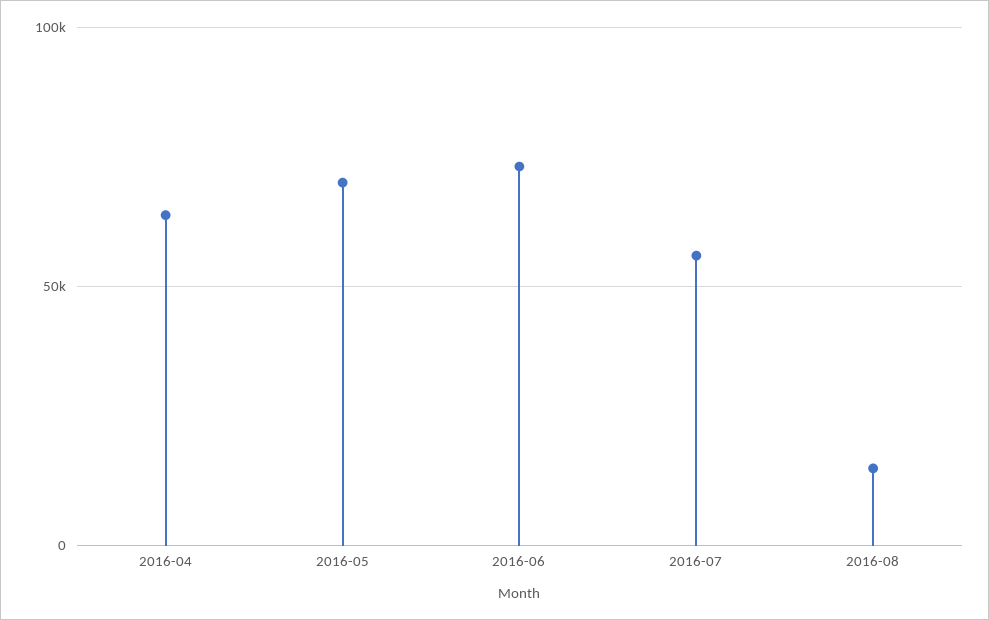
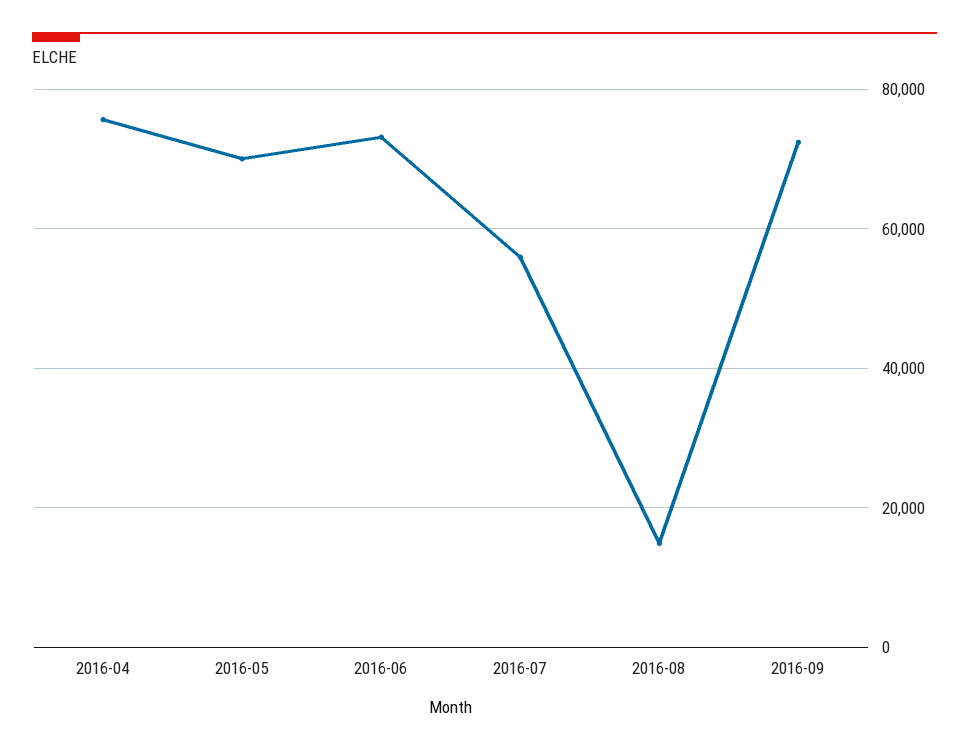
2016-04: 65000 -> 76000
2016-09: none -> 72000

